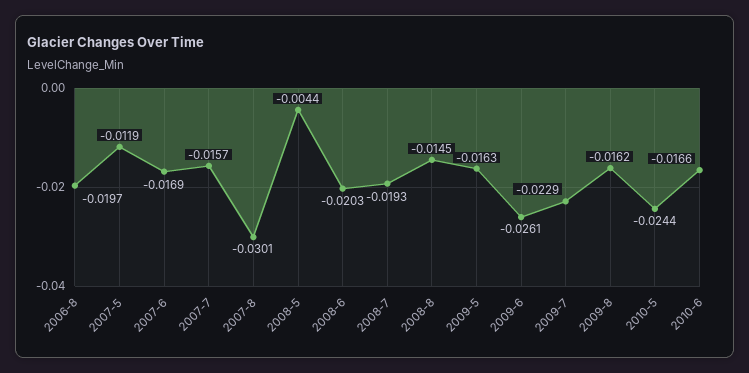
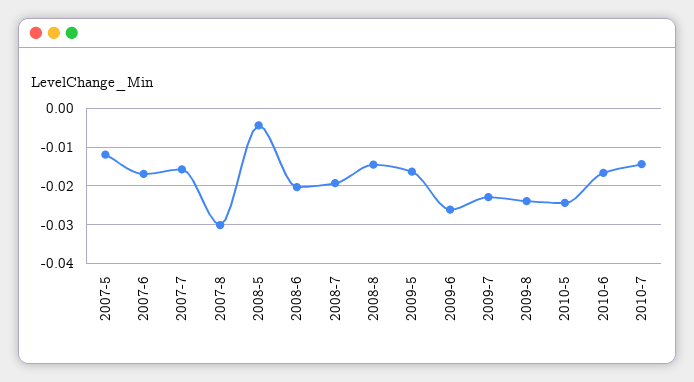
2006-8: -0.0197 -> none
2009-8: -0.0162 -> -0.024
2010-7: none -> -0.014

